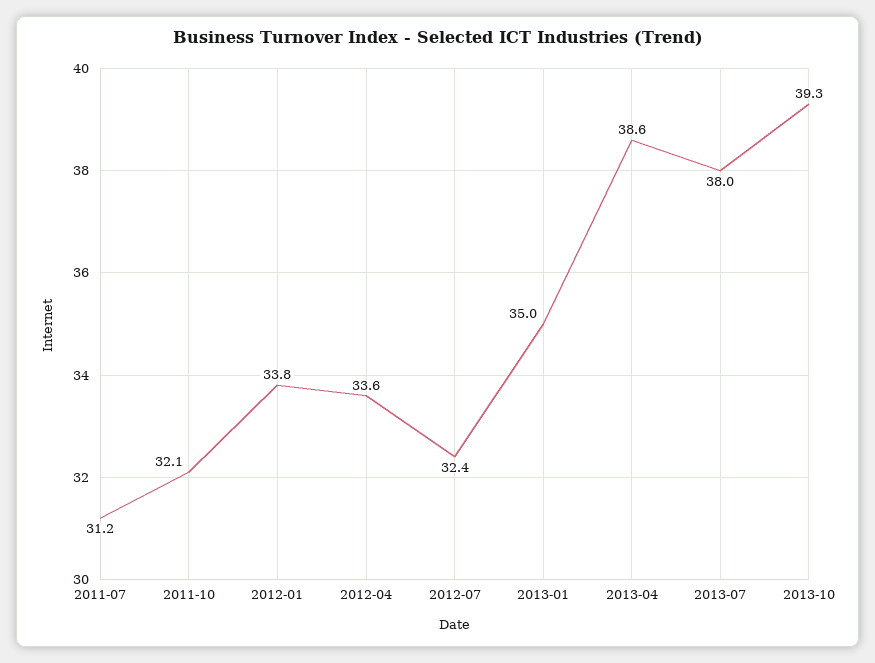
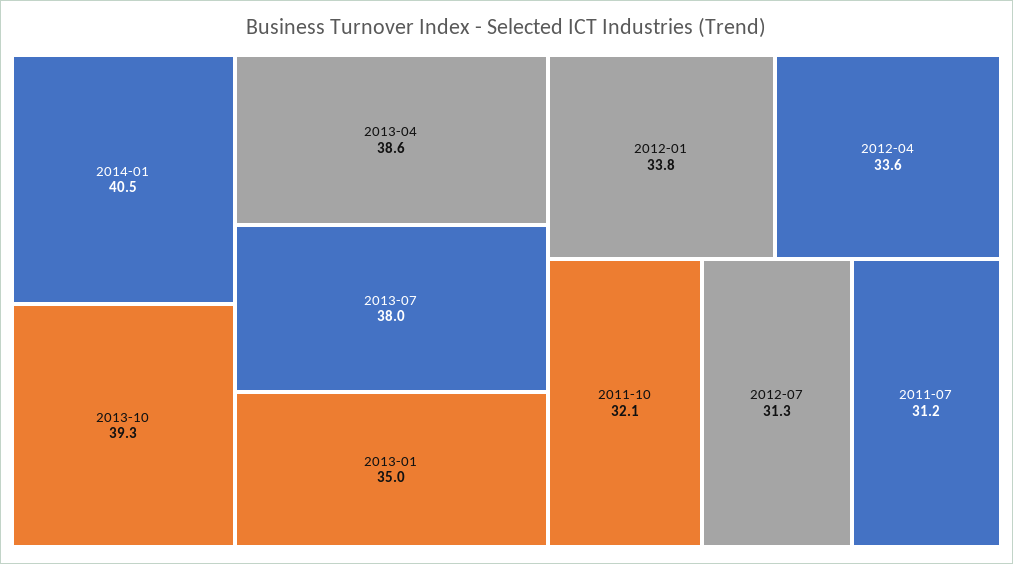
2012-07: 32.4 -> 31.3
2014-01: none -> 40.5

